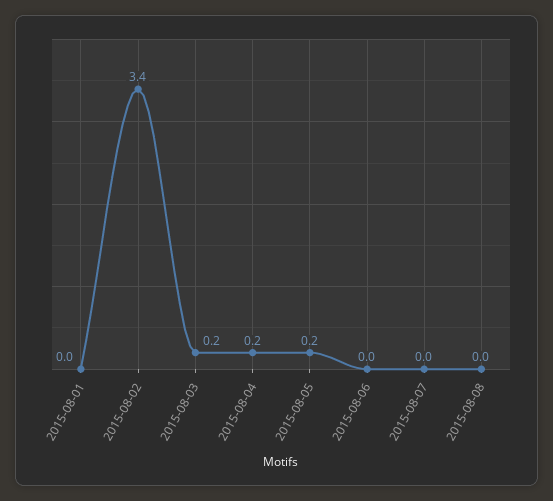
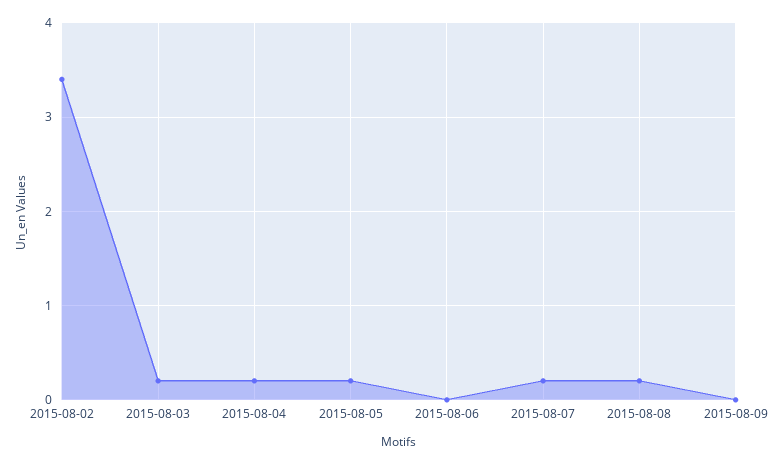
2015-08-01: 0 -> none
2015-08-07: 0 -> 0.2
2015-08-08: 0 -> 0.2
2015-08-09: none -> 0

